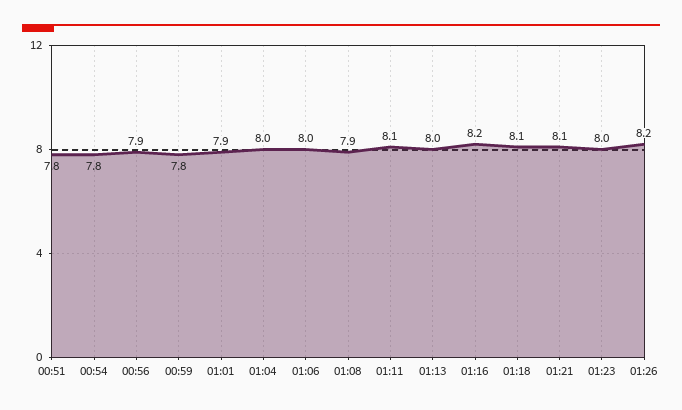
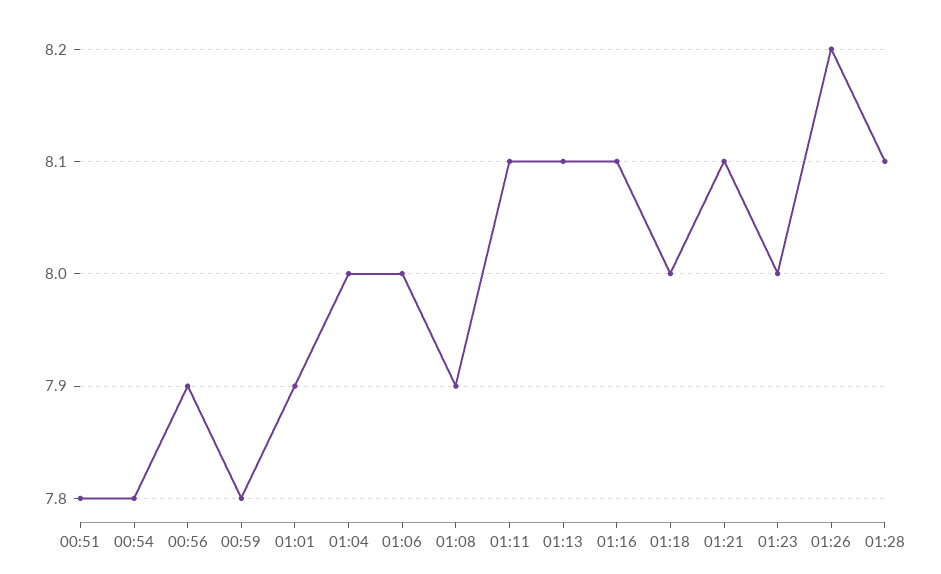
01:13: 8 -> 8.1
01:16: 8.2 -> 8.1
01:18: 8.1 -> 8
01:28: none -> 8.1

